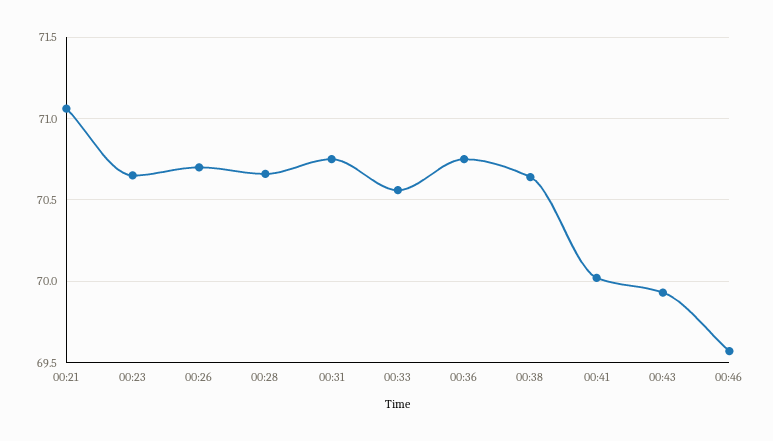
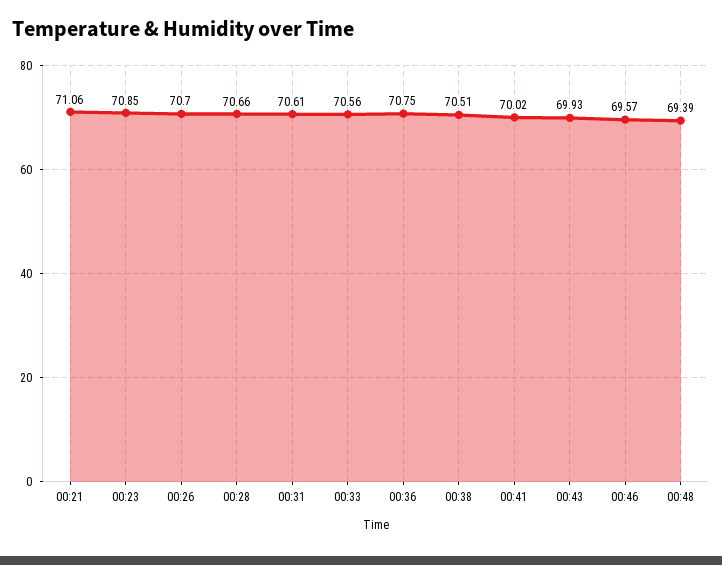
00:23: 70.65 -> 70.85
00:31: 70.75 -> 70.61
00:38: 70.65 -> 70.51
00:48: none -> 69.39

